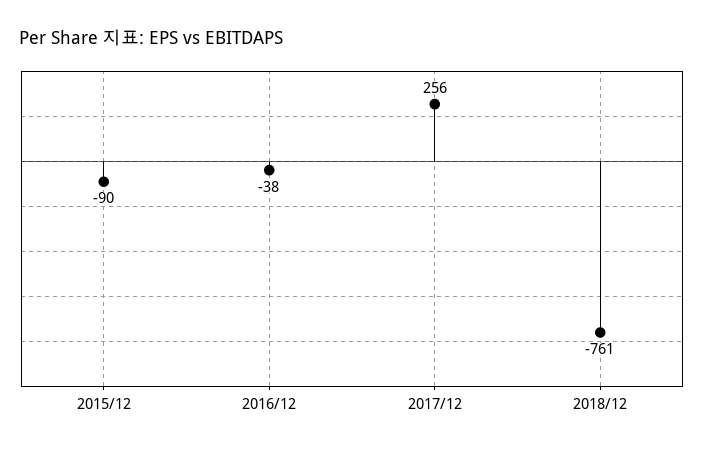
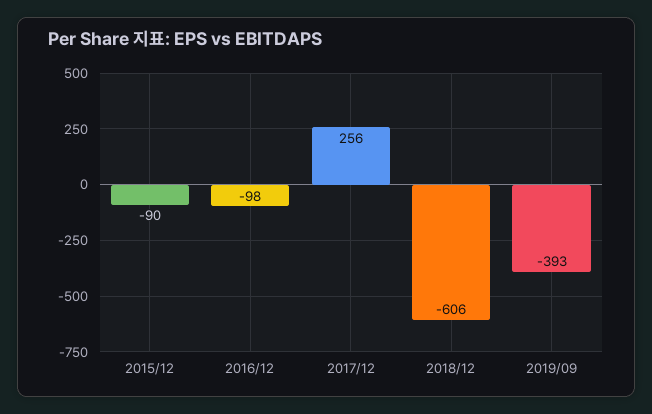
2016/12: -38 -> -98
2018/12: -761 -> -606
2019/09: none -> -393

